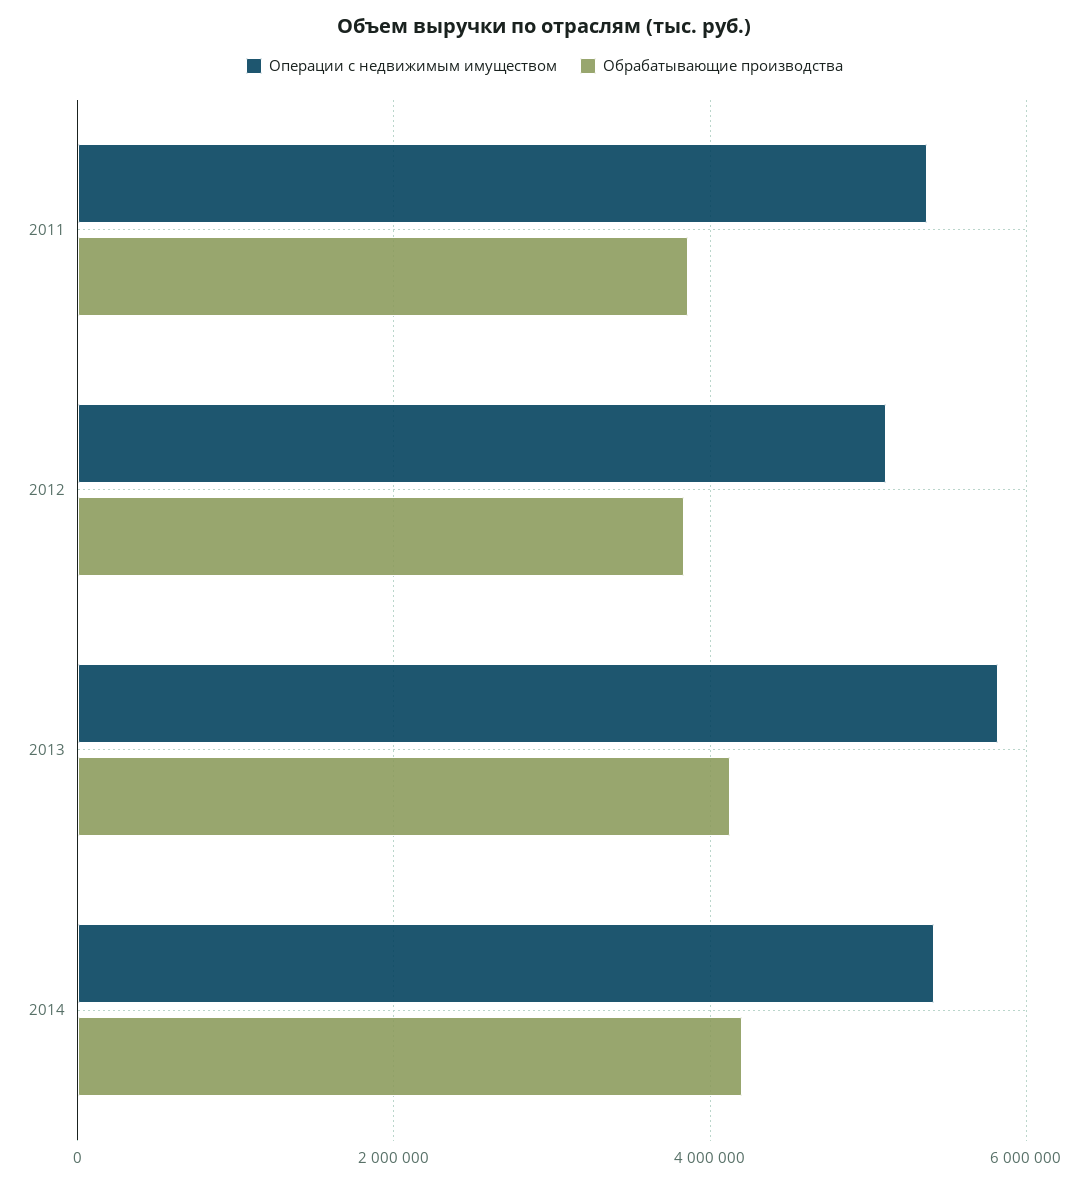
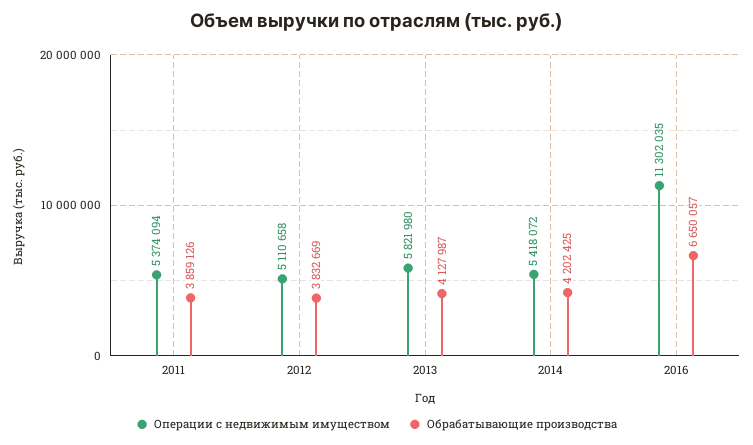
Операции с недвижимым имуществом, 2016: none -> 11302035
Обрабатывающие производства, 2016: none -> 6650057

